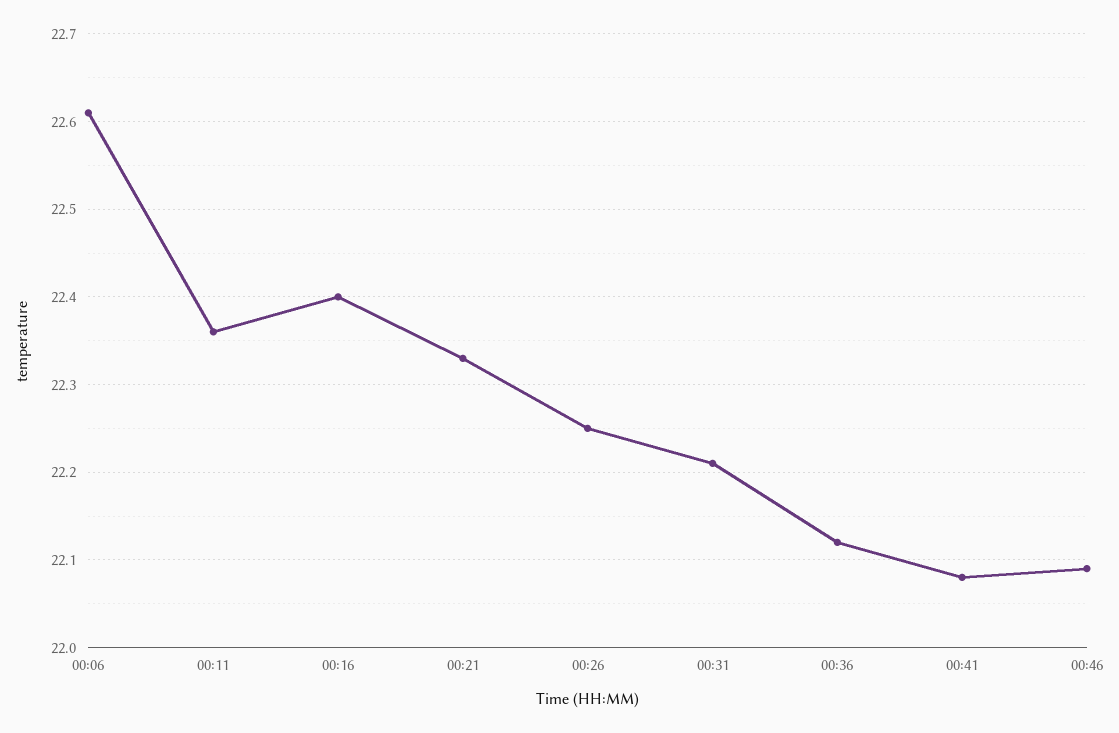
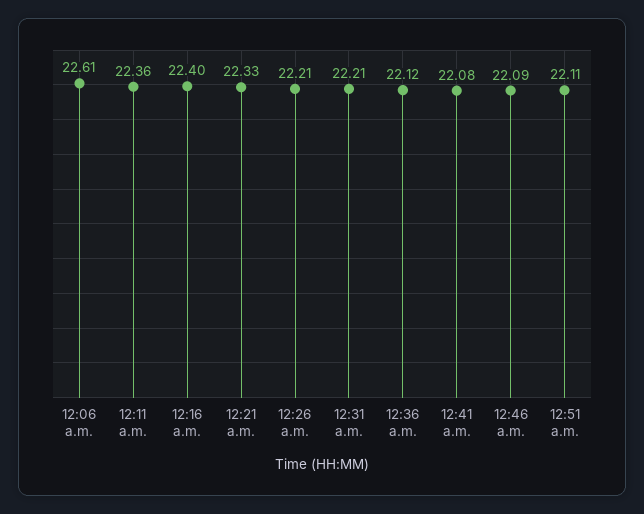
00:26: 22.25 -> 22.21
12:51 a.m.: none -> 22.11

